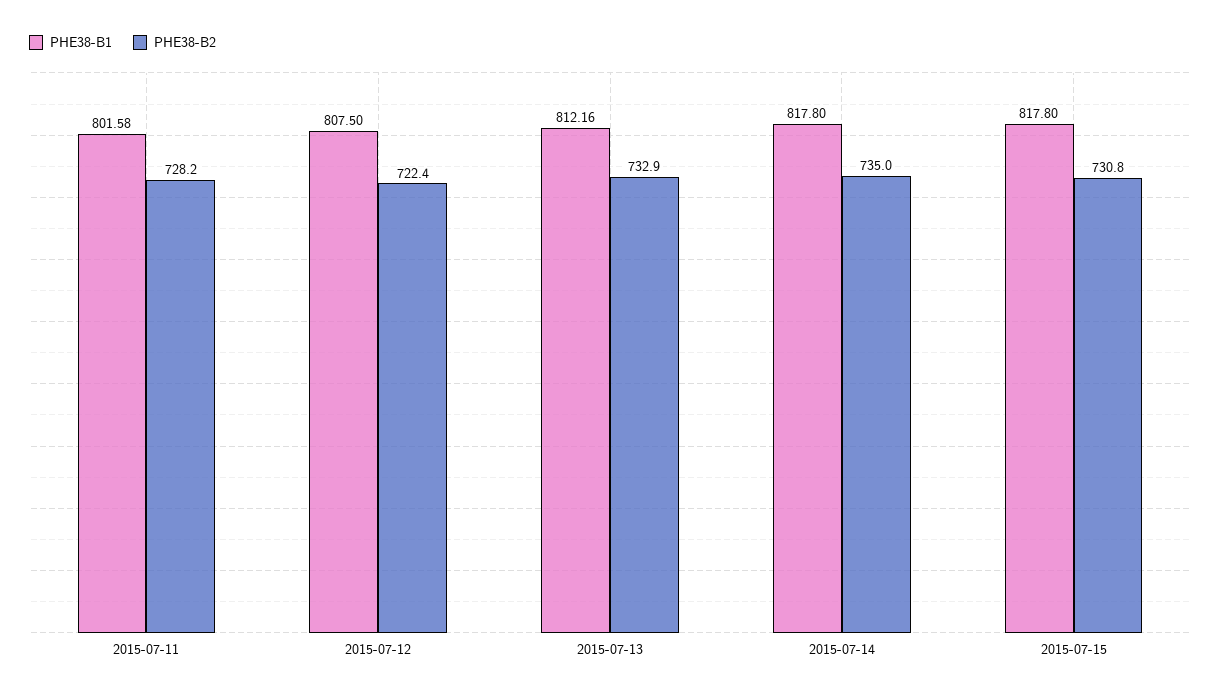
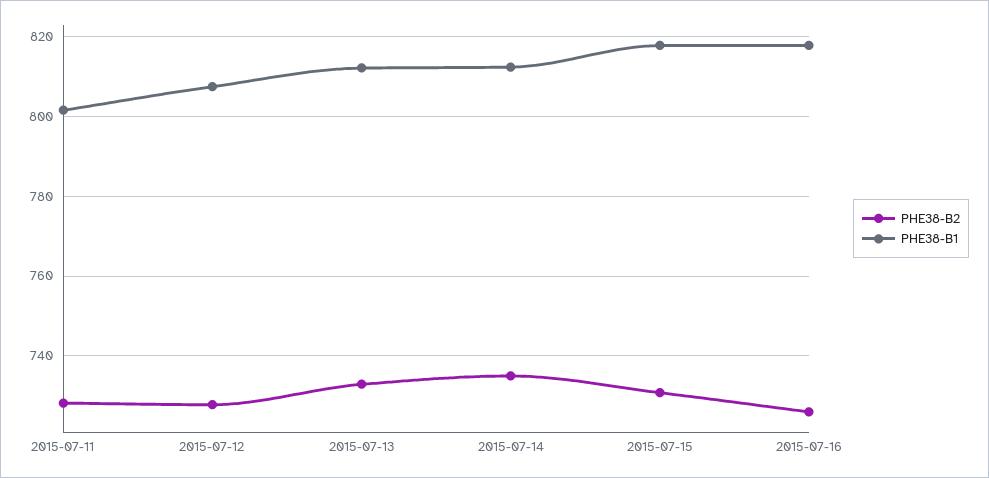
PHE38-B2, 2015-07-12: 722.4 -> 728
PHE38-B1, 2015-07-14: 817.8 -> 812
PHE38-B2, 2015-07-16: none -> 726
PHE38-B1, 2015-07-16: none -> 818

